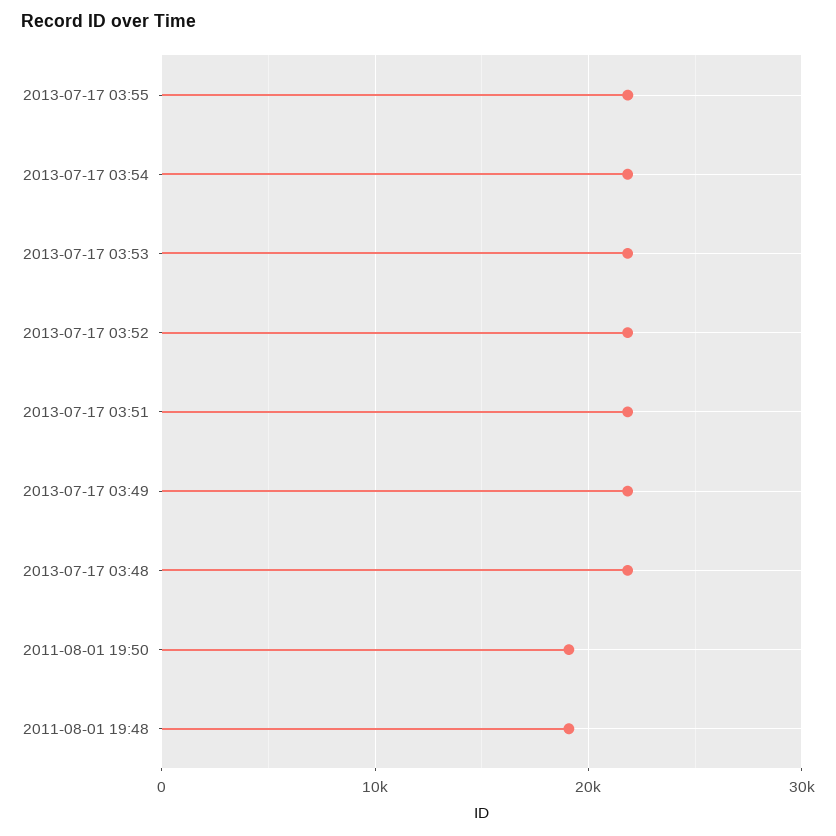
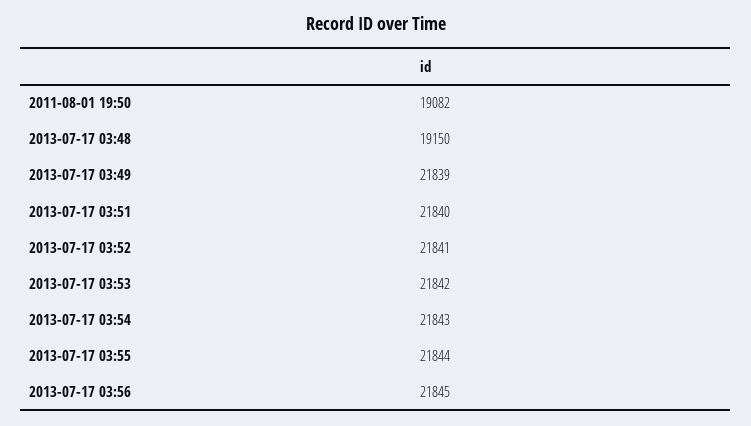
2013-07-17 03:48: 22000 -> 19150
2011-08-01 19:48: 19000 -> none
2013-07-17 03:56: none -> 21845

